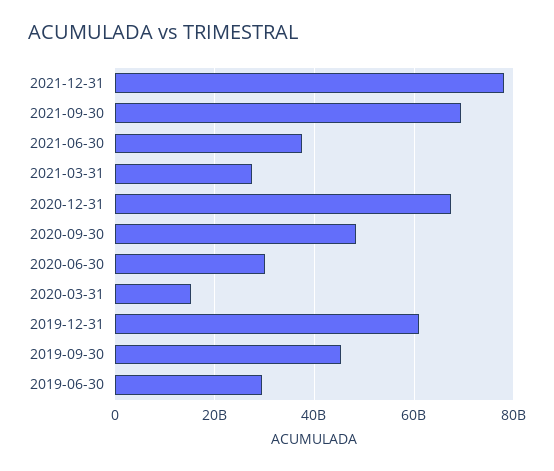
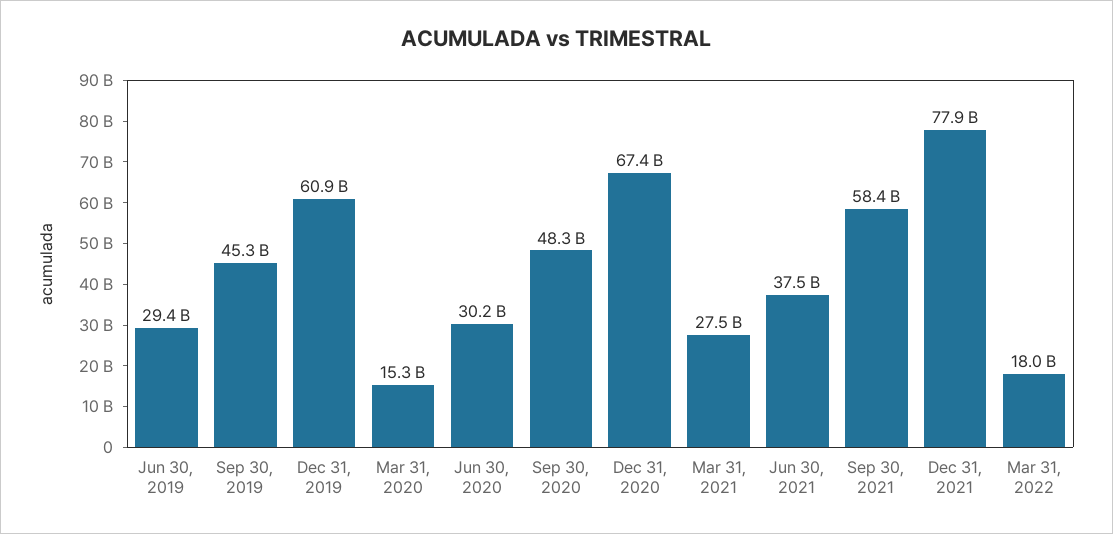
2021-09-30: 70000000000 -> 58400000000
Mar 31, 2022: none -> 18000000000

